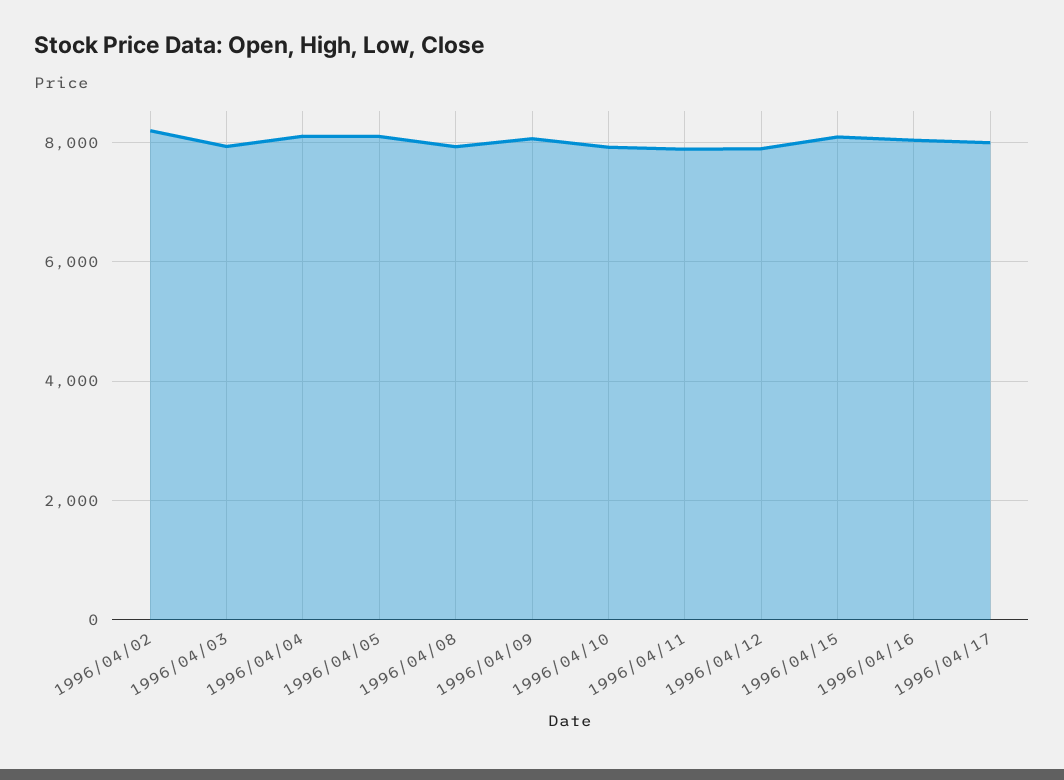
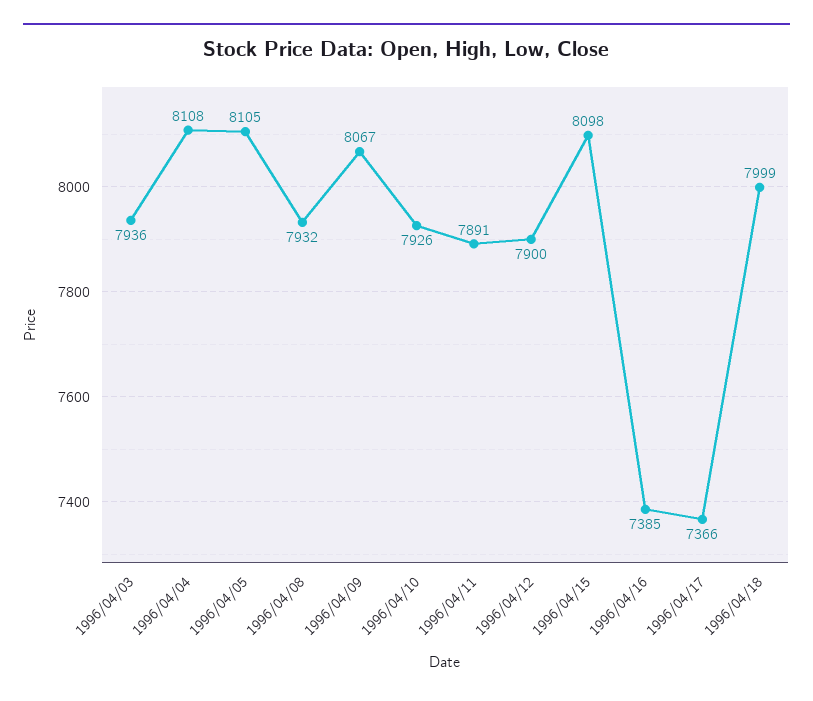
1996/04/02: 8200 -> none
1996/04/16: 8000 -> 7385
1996/04/17: 8000 -> 7366
1996/04/18: none -> 7999

